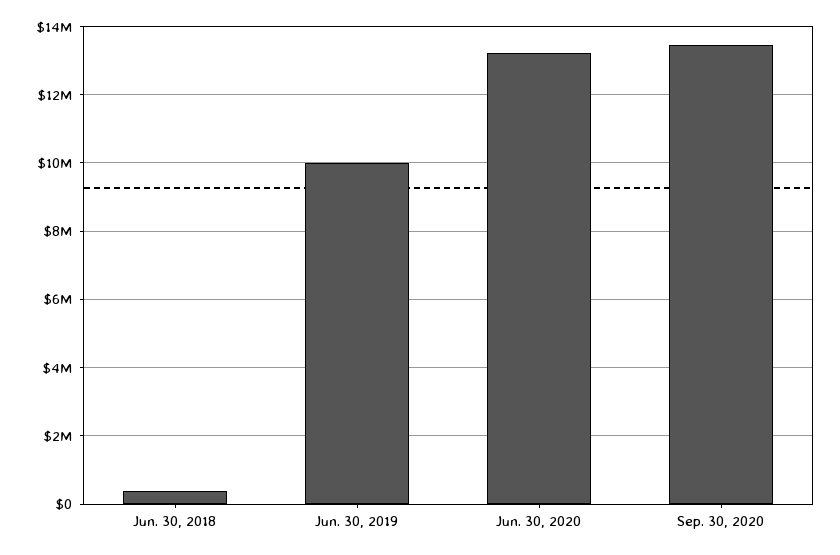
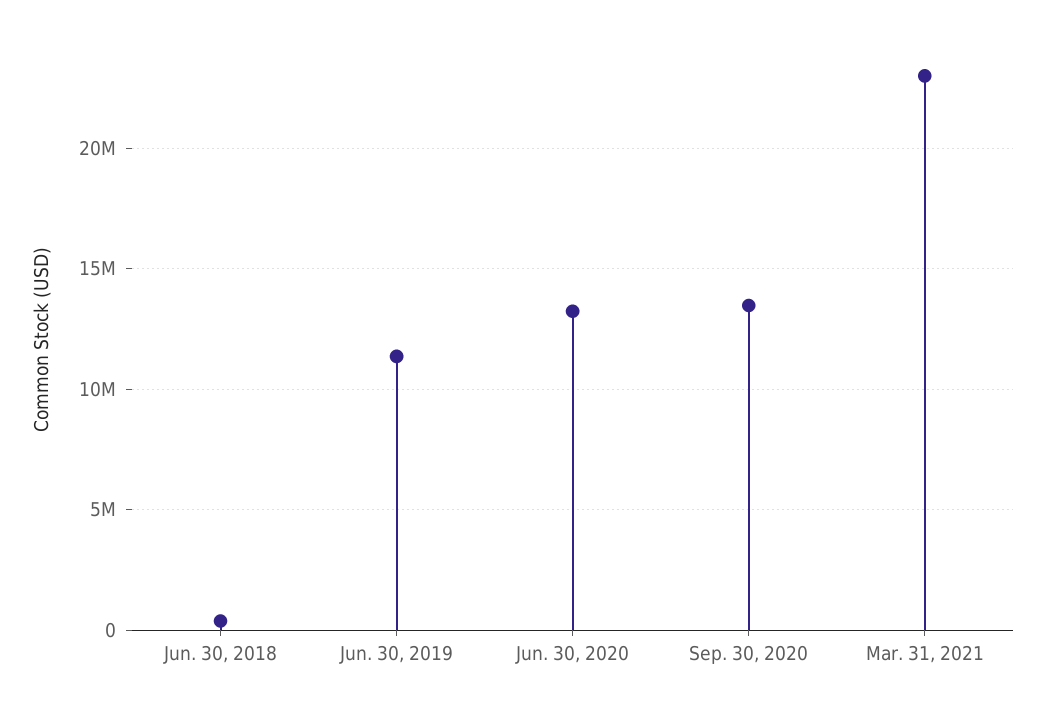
Jun. 30, 2019: 10000000 -> 11500000
Mar. 31, 2021: none -> 23000000

